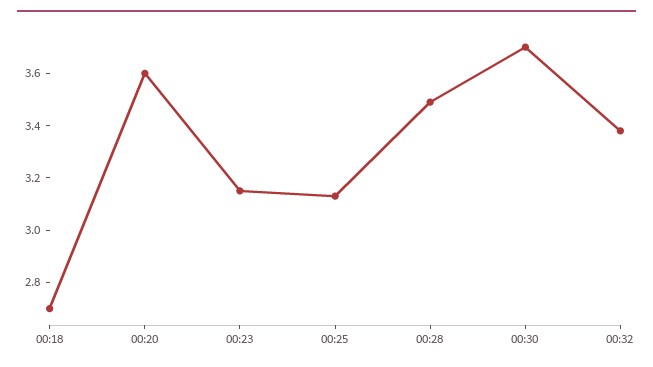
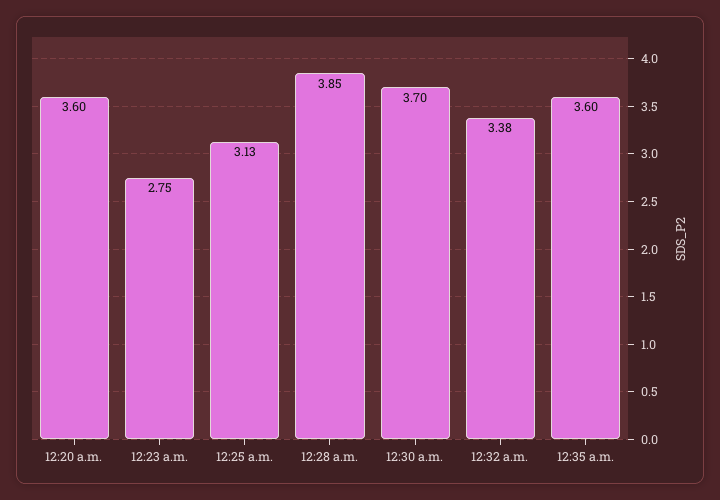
00:18: 2.7 -> none
00:23: 3.15 -> 2.75
00:28: 3.5 -> 3.85
12:35 a.m.: none -> 3.6

